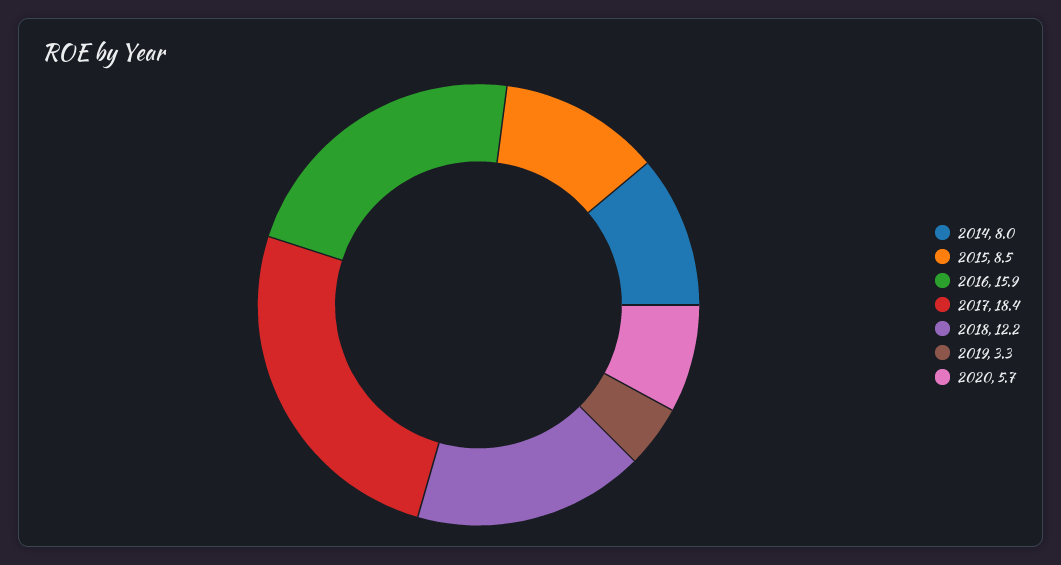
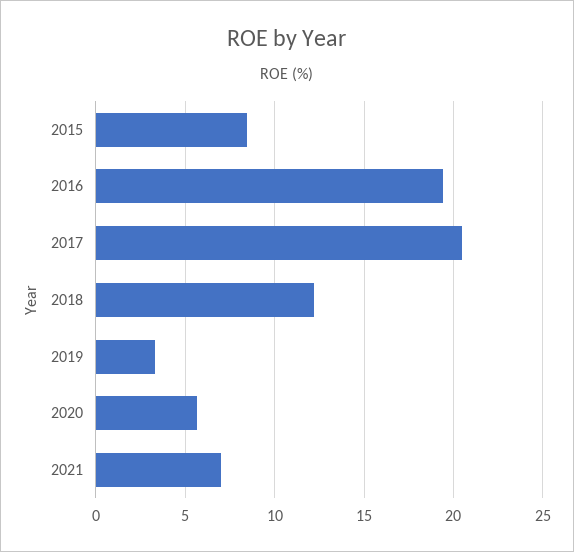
2014: 8 -> none
2016: 15.9 -> 19.5
2017: 18.4 -> 20.5
2021: none -> 7

